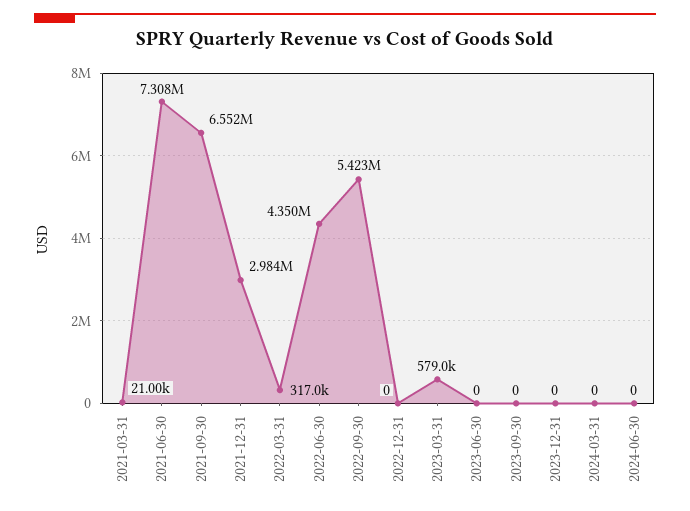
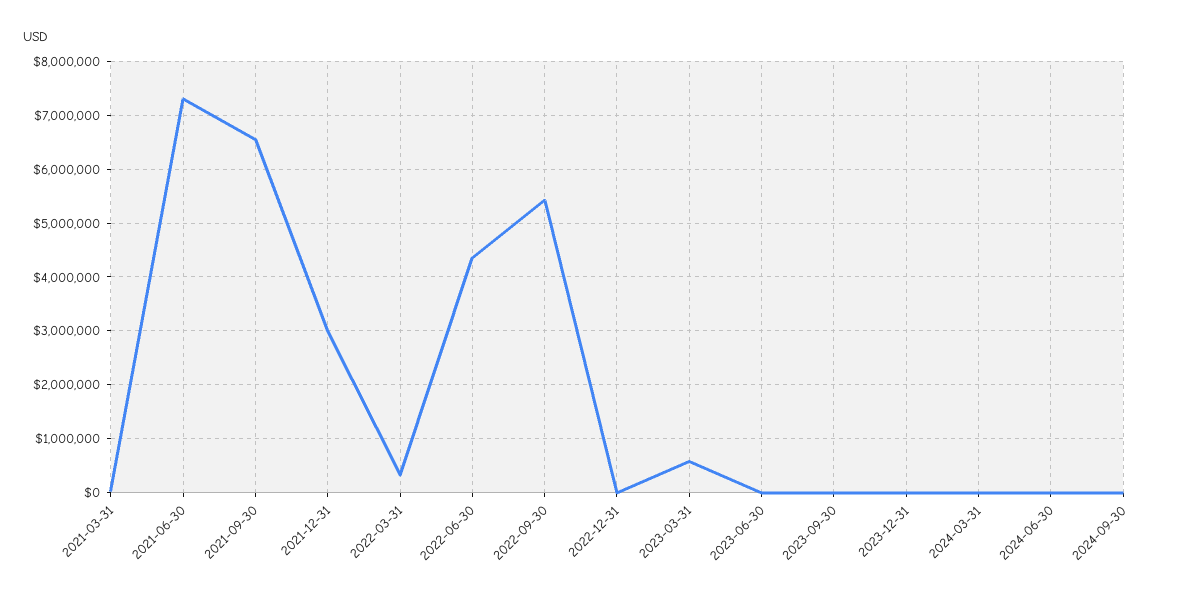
2024-09-30: none -> 0

